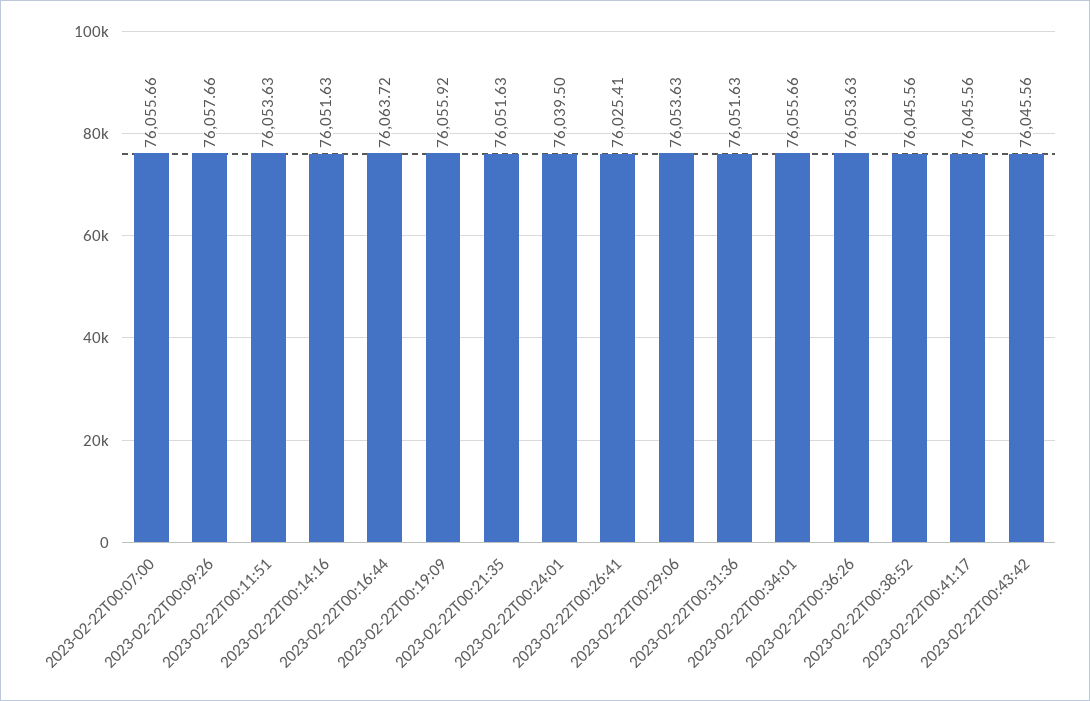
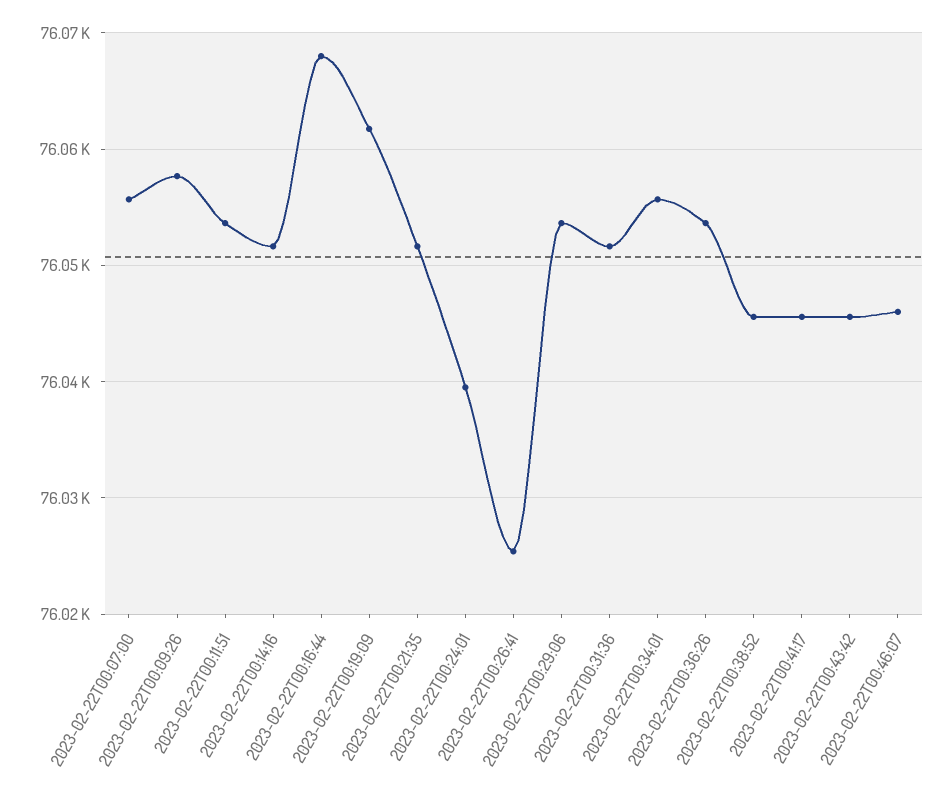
2023-02-22T00:16:44: 76063.72 -> 76068
2023-02-22T00:19:09: 76055.92 -> 76062
2023-02-22T00:46:07: none -> 76046

